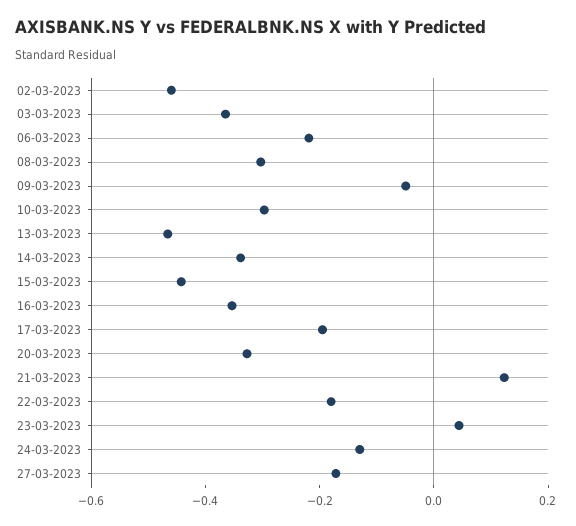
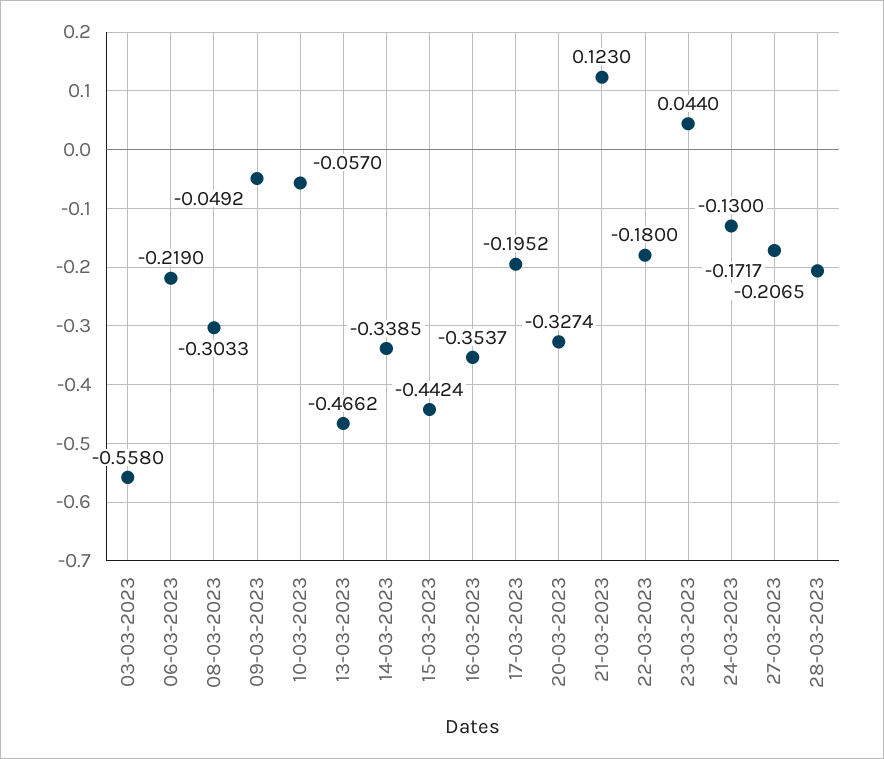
02-03-2023: -0.45 -> none
03-03-2023: -0.35 -> -0.558
10-03-2023: -0.3 -> -0.057
28-03-2023: none -> -0.2065

